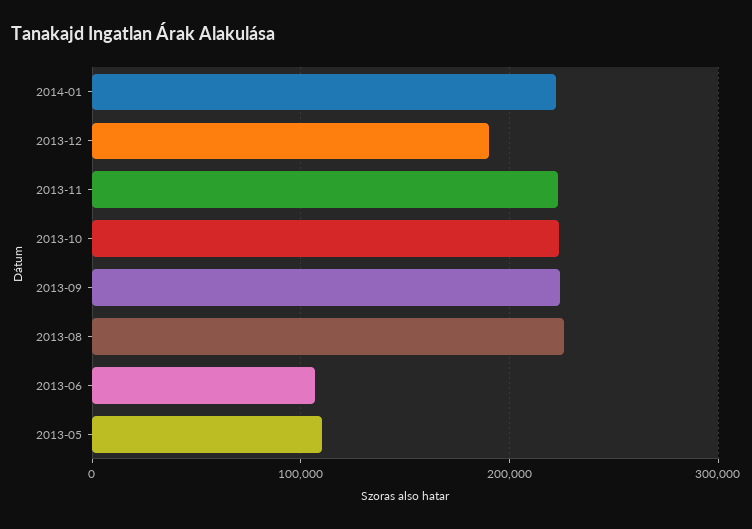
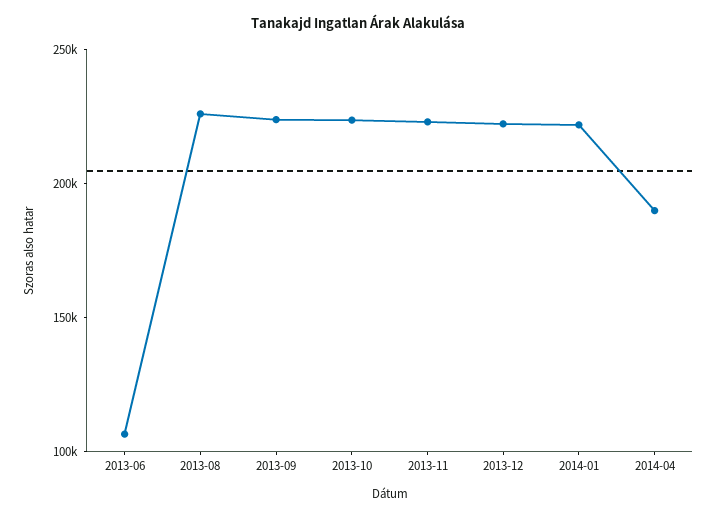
2013-12: 190000 -> 220000
2013-05: 110000 -> none
2014-04: none -> 190000

